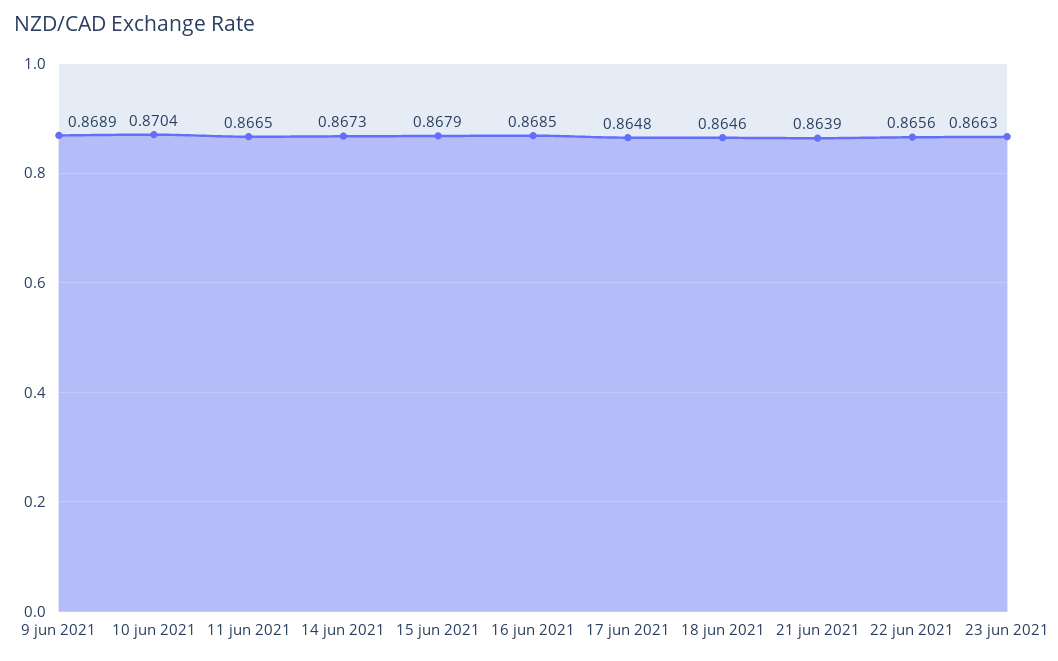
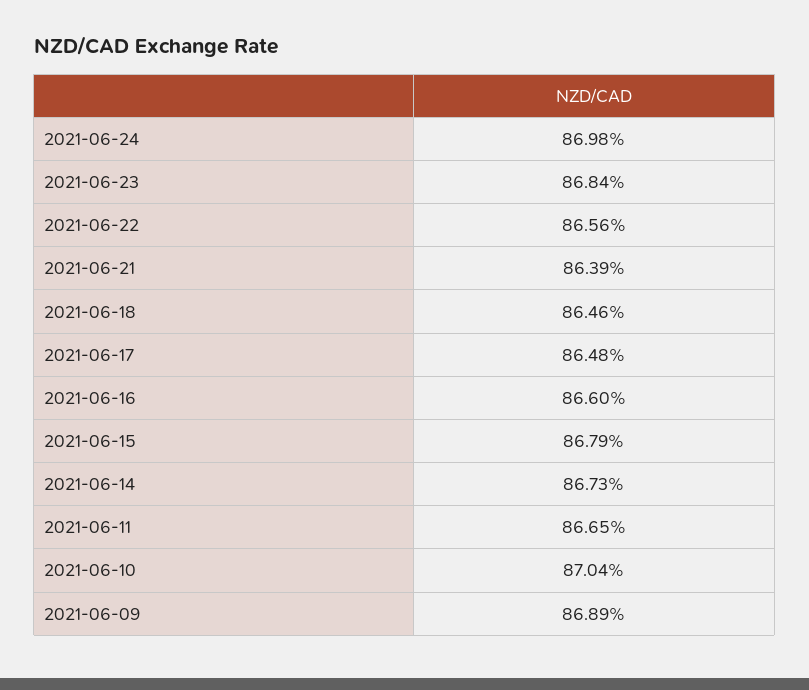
16 jun 2021: 0.8685 -> 0.866
23 jun 2021: 0.8663 -> 0.8684
2021-06-24: none -> 0.8698

